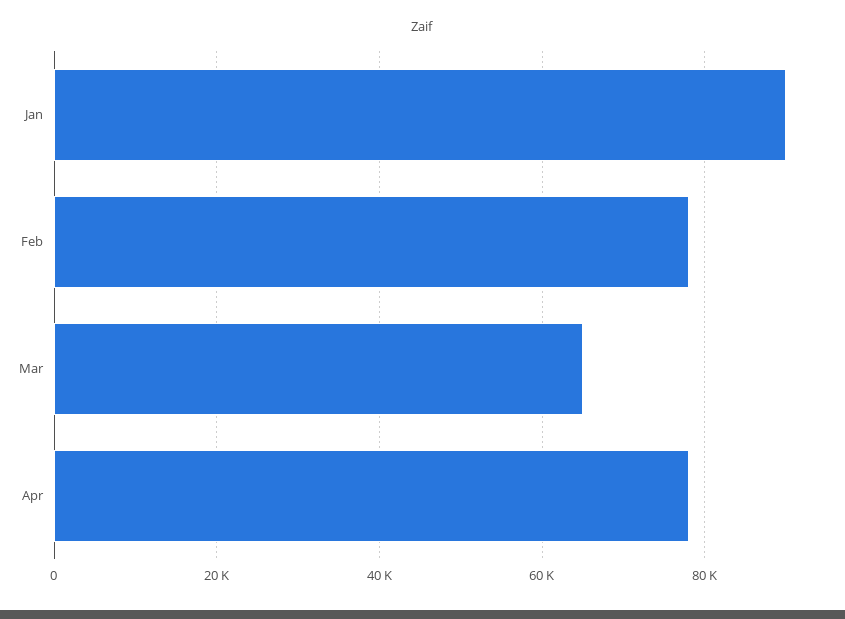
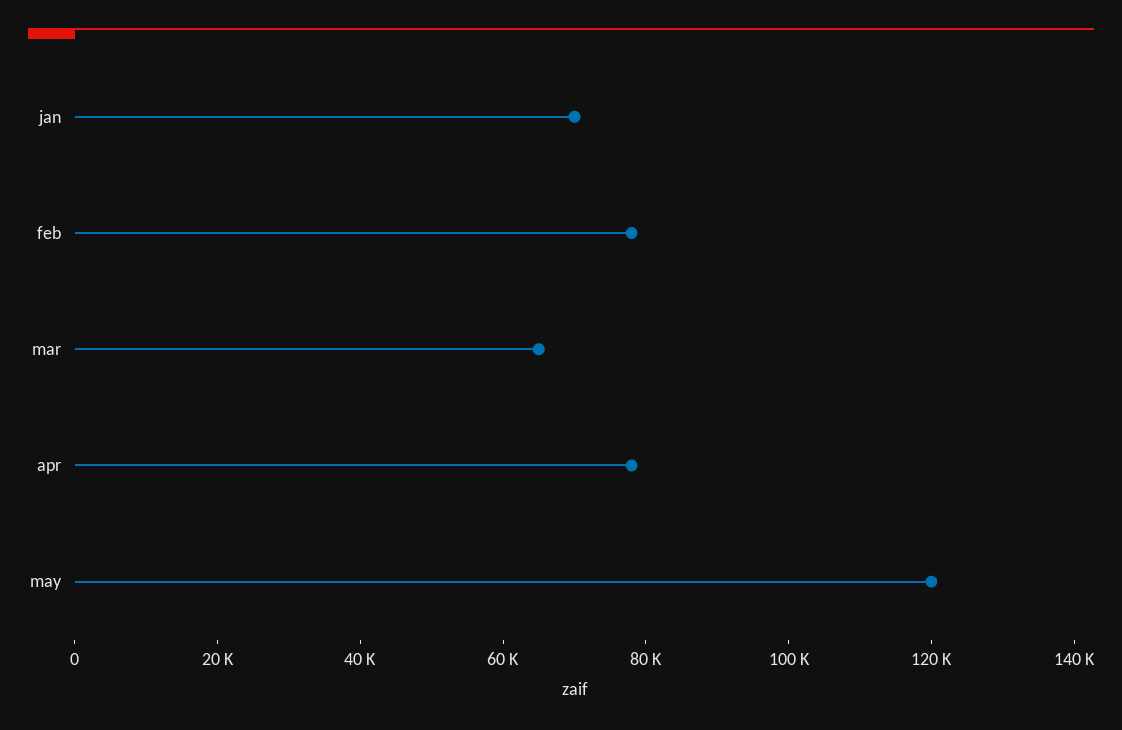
Jan: 90000 -> 70000
may: none -> 120000

